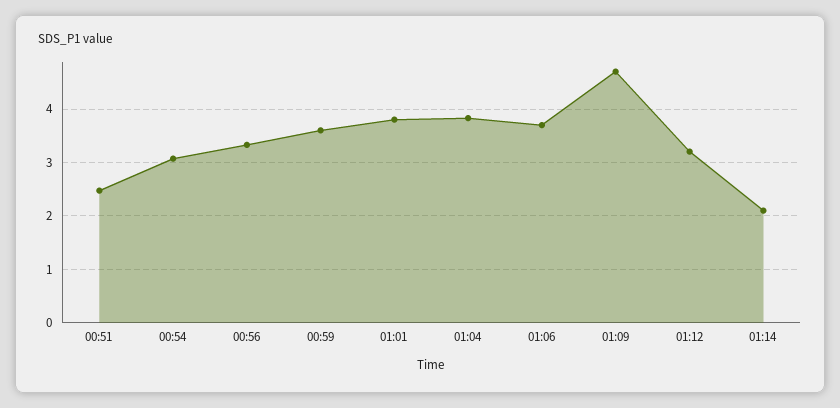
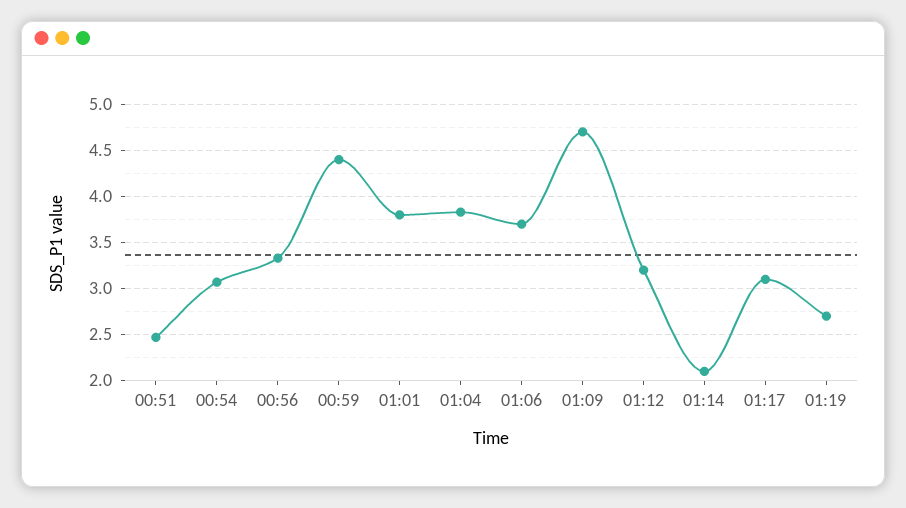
00:59: 3.6 -> 4.4
01:17: none -> 3.1
01:19: none -> 2.7

